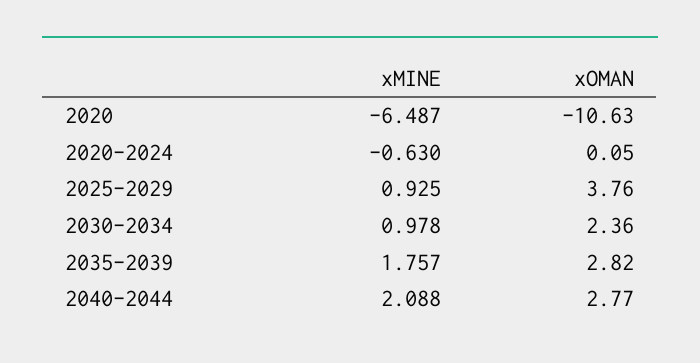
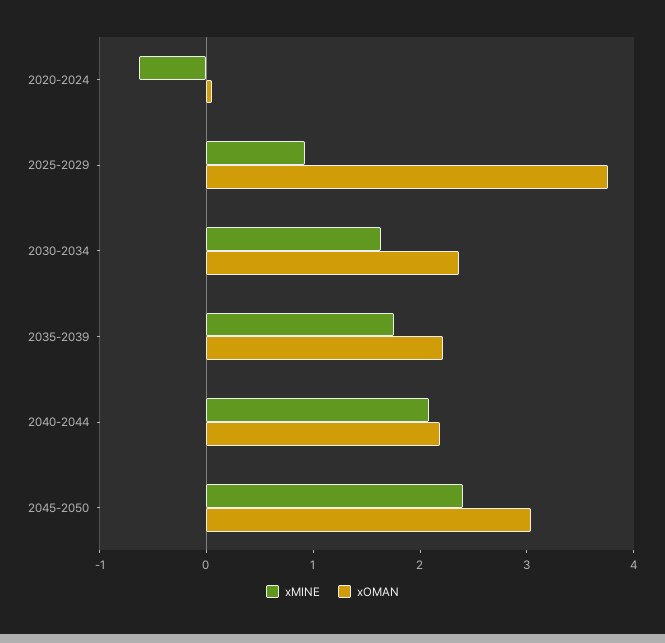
xMINE, 2020: -6.487 -> none
xOMAN, 2020: -10.63 -> none
xMINE, 2030-2034: 0.978 -> 1.6
xOMAN, 2035-2039: 2.82 -> 2.2
xOMAN, 2040-2044: 2.77 -> 2.2
xMINE, 2045-2050: none -> 2.4
xOMAN, 2045-2050: none -> 3

